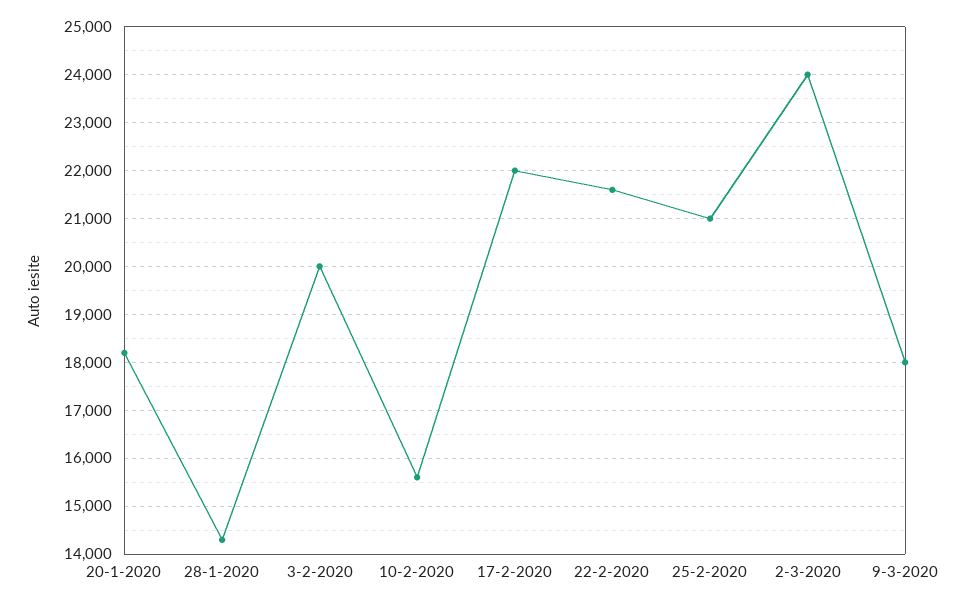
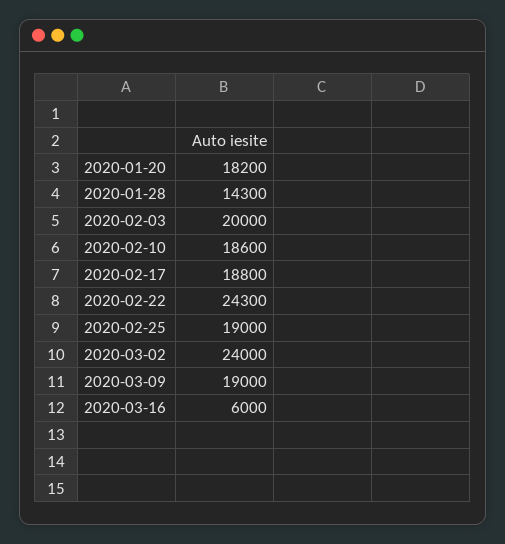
10-2-2020: 15600 -> 18600
17-2-2020: 22000 -> 18800
22-2-2020: 21600 -> 24300
25-2-2020: 21000 -> 19000
9-3-2020: 18000 -> 19000
2020-03-16: none -> 6000

